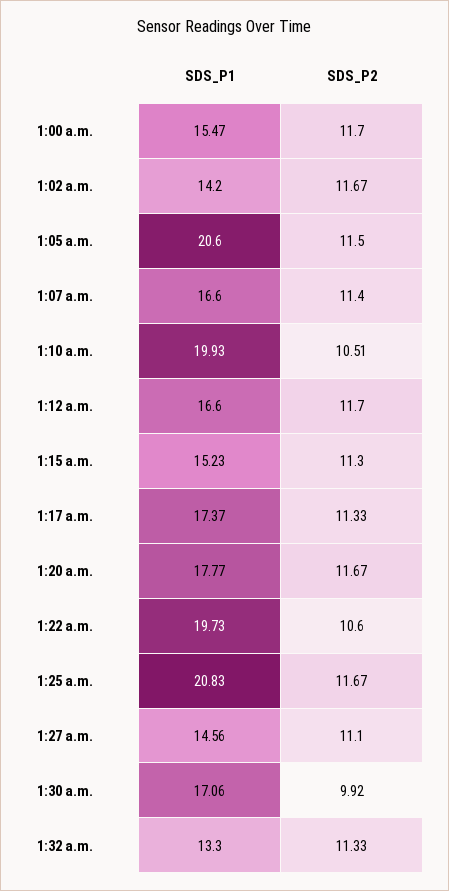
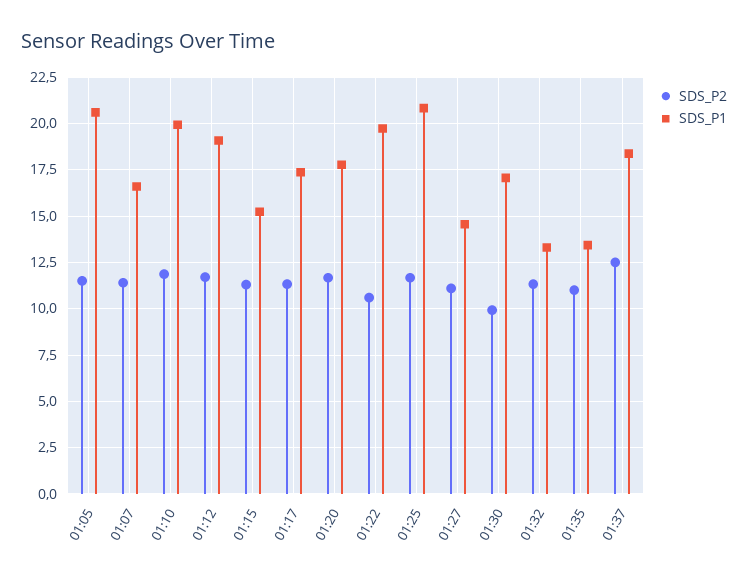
SDS_P1, 1:00 a.m.: 15.47 -> none
SDS_P2, 1:00 a.m.: 11.7 -> none
SDS_P1, 1:02 a.m.: 14.2 -> none
SDS_P2, 1:02 a.m.: 11.67 -> none
SDS_P2, 1:10 a.m.: 10.51 -> 12
SDS_P1, 1:12 a.m.: 16.6 -> 19
SDS_P2, 01:35: none -> 11
SDS_P1, 01:35: none -> 13.5
SDS_P2, 01:37: none -> 12.5
SDS_P1, 01:37: none -> 18.5

